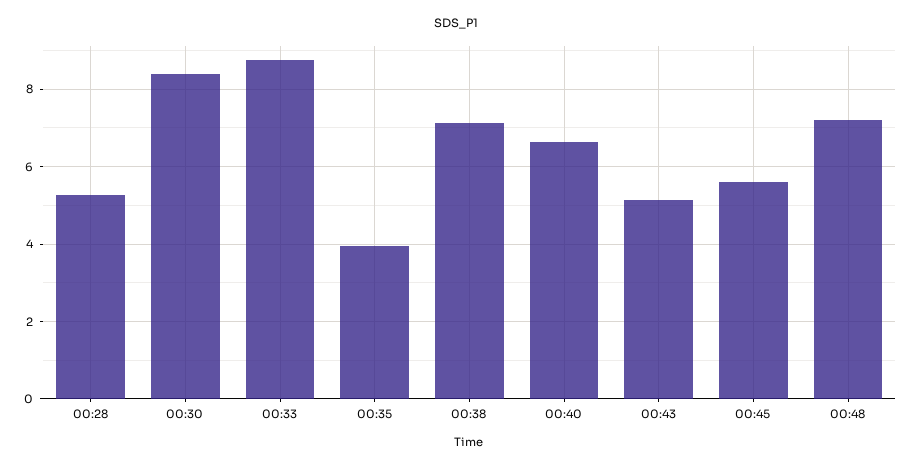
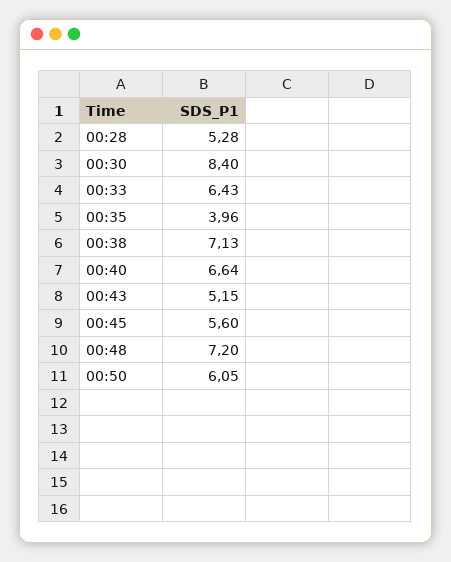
00:33: 8.8 -> 6.43
00:50: none -> 6.05

